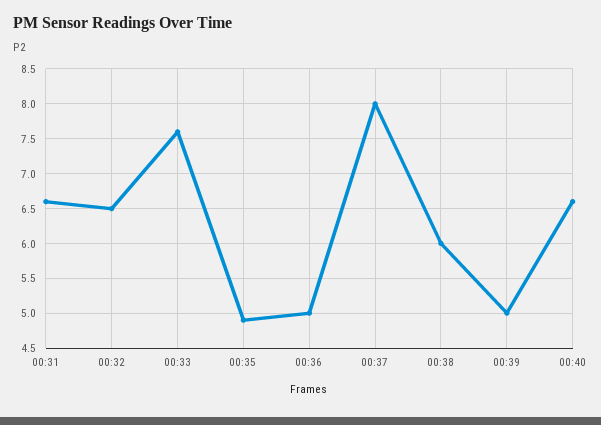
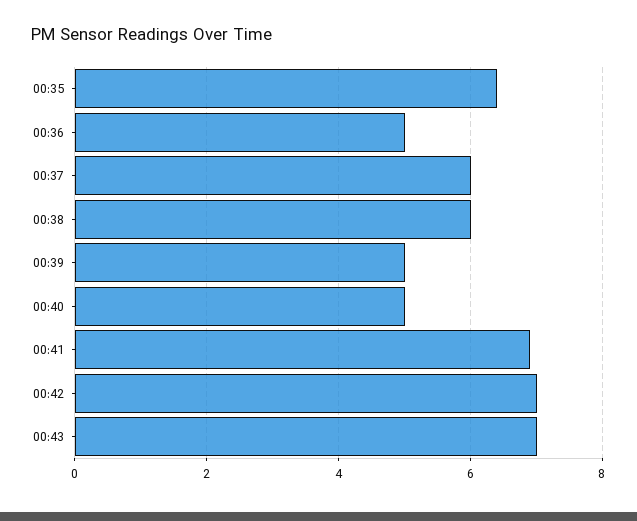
00:31: 6.6 -> none
00:32: 6.5 -> none
00:33: 7.6 -> none
00:35: 4.9 -> 6.5
00:37: 8 -> 6
00:40: 6.6 -> 5
00:41: none -> 7
00:42: none -> 7
00:43: none -> 7

